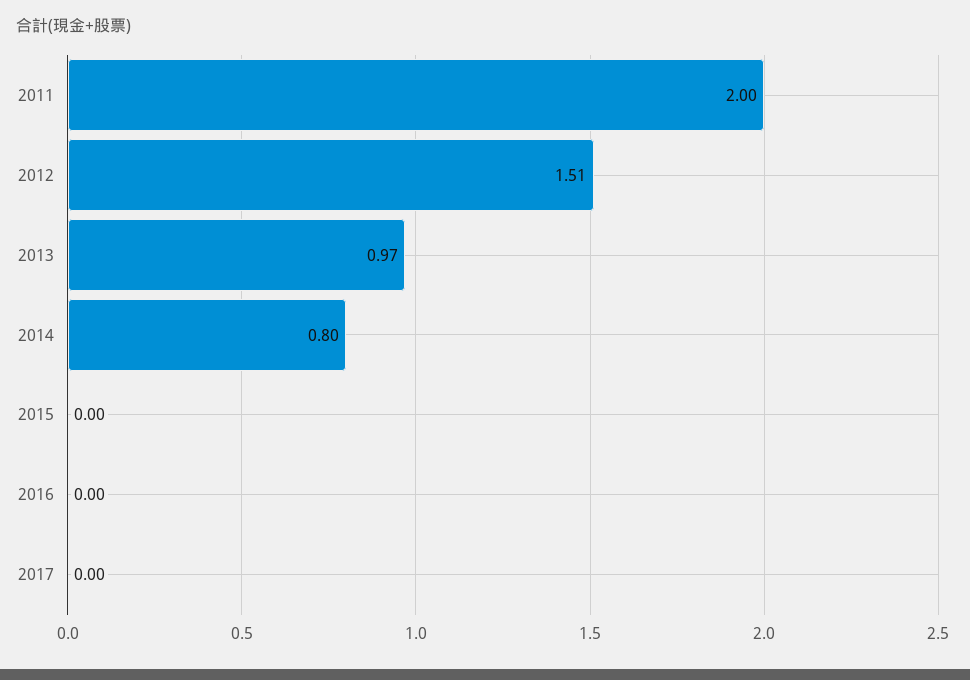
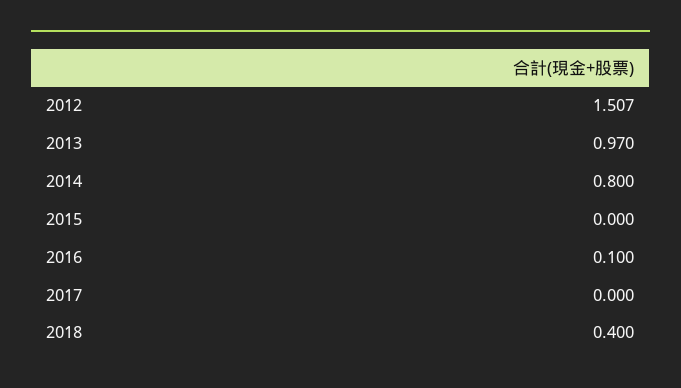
2011: 2 -> none
2016: 0 -> 0.1
2018: none -> 0.4

